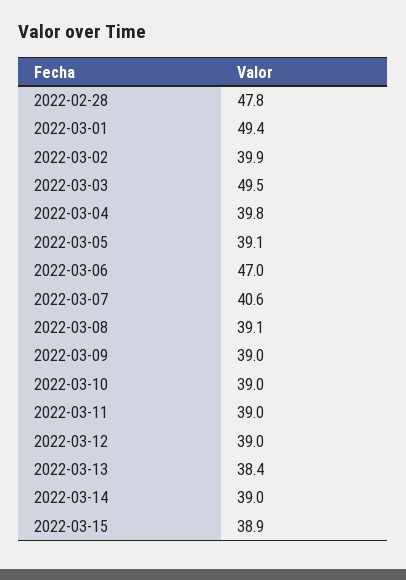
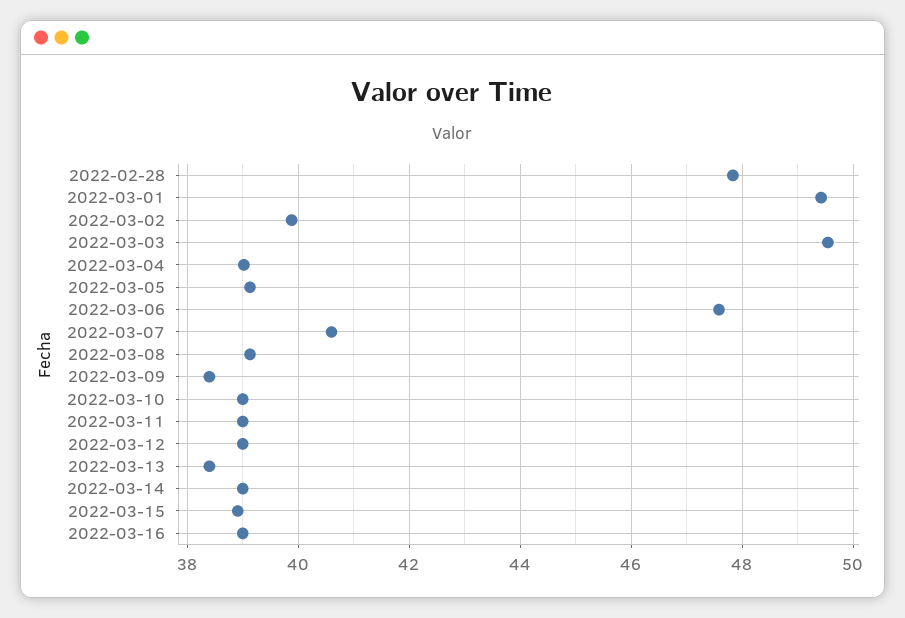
2022-03-04: 39.8 -> 39
2022-03-06: 47 -> 47.6
2022-03-09: 39 -> 38.4
2022-03-16: none -> 39

